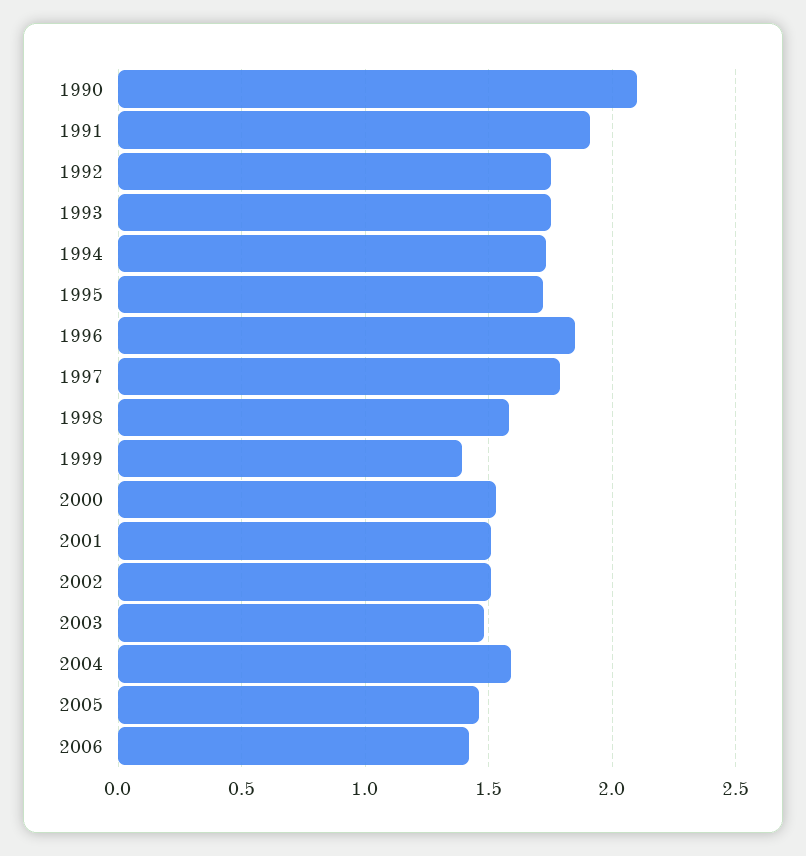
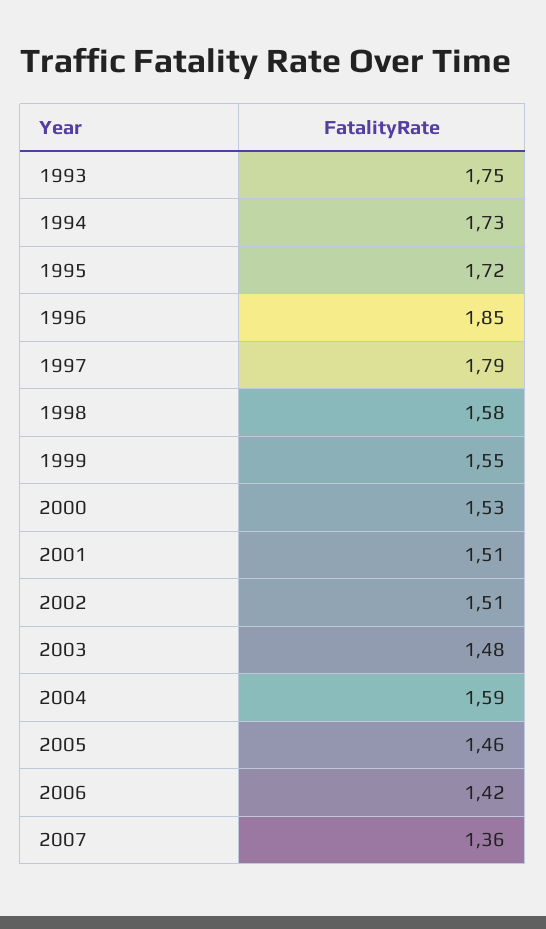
1990: 2.1 -> none
1991: 1.9 -> none
1992: 1.75 -> none
1999: 1.4 -> 1.55
2007: none -> 1.36

